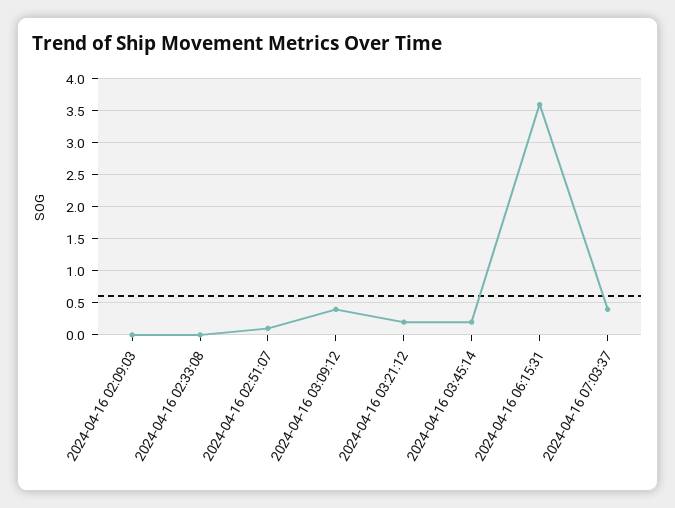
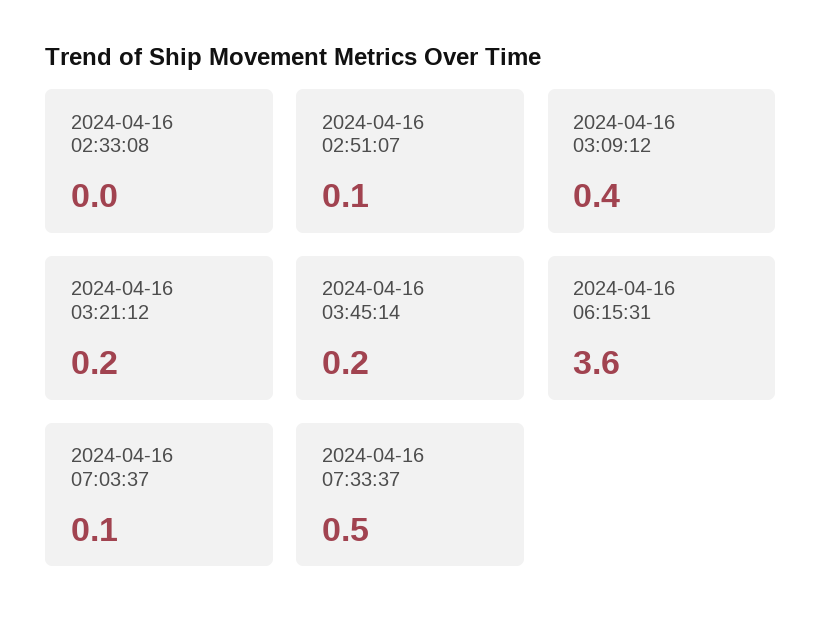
2024-04-16 02:09:03: 0 -> none
2024-04-16 07:03:37: 0.4 -> 0.1
2024-04-16 07:33:37: none -> 0.5

